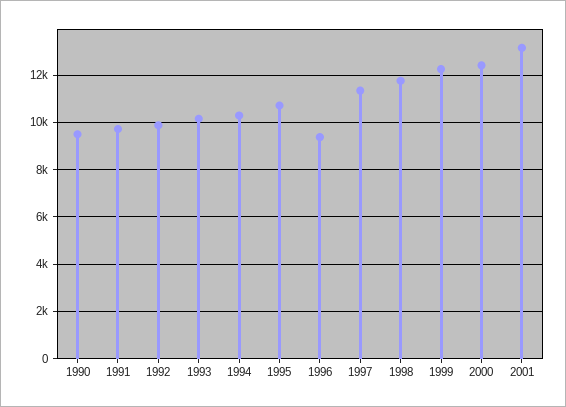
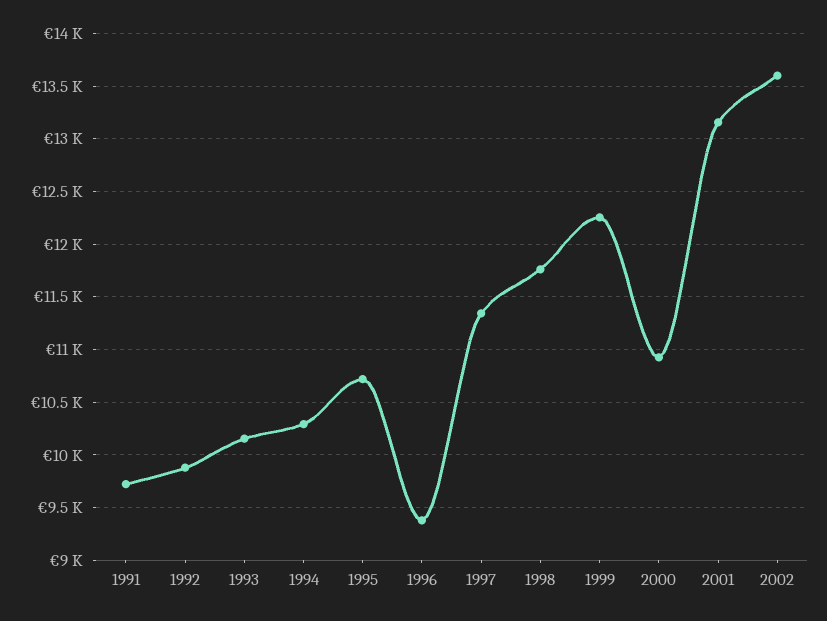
1990: 9500 -> none
2000: 12500 -> 10900
2002: none -> 13600

